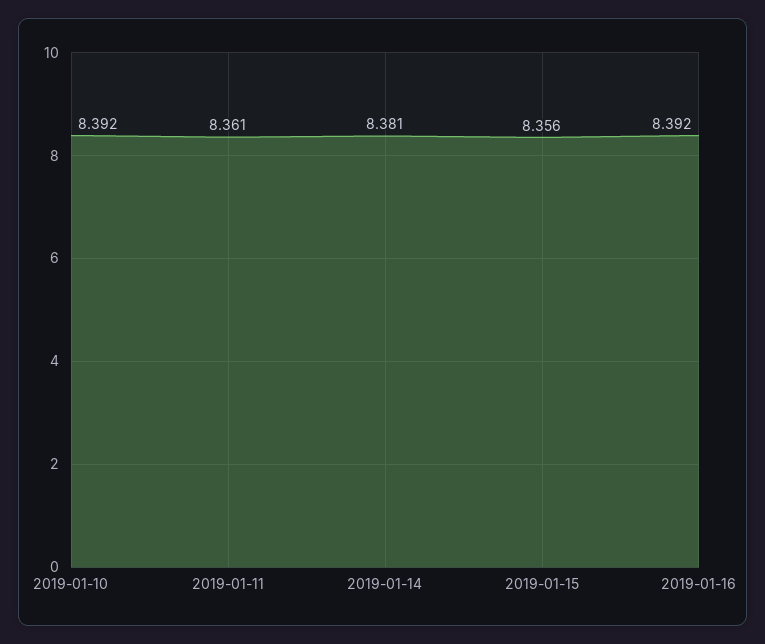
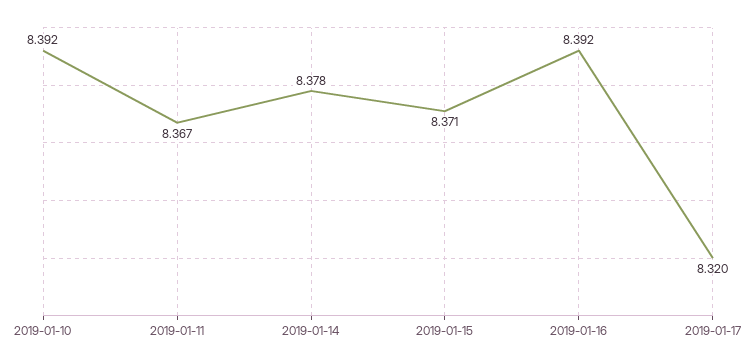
2019-01-11: 8.361 -> 8.367
2019-01-14: 8.381 -> 8.378
2019-01-15: 8.356 -> 8.371
2019-01-17: none -> 8.32

